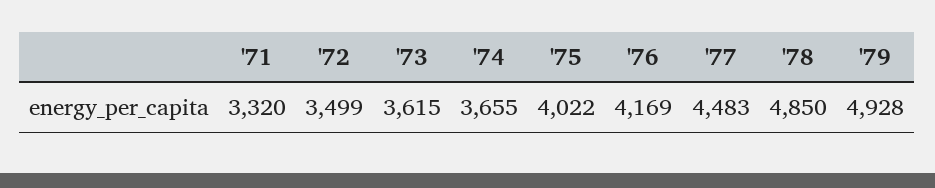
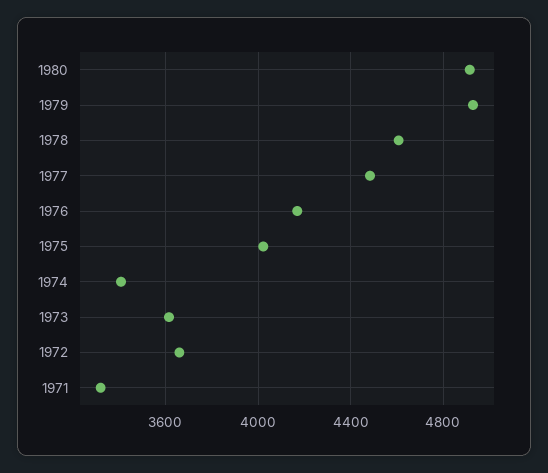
'72: 3499 -> 3650
'74: 3655 -> 3400
'78: 4850 -> 4600
1980: none -> 4900

